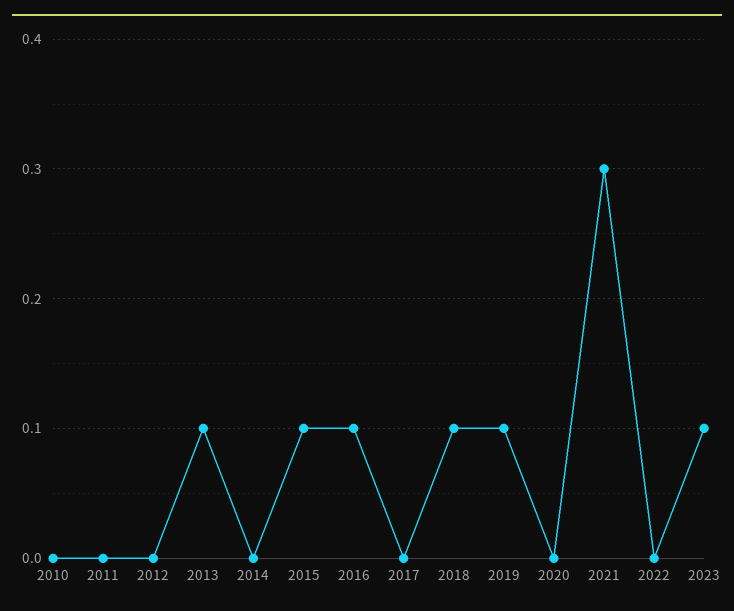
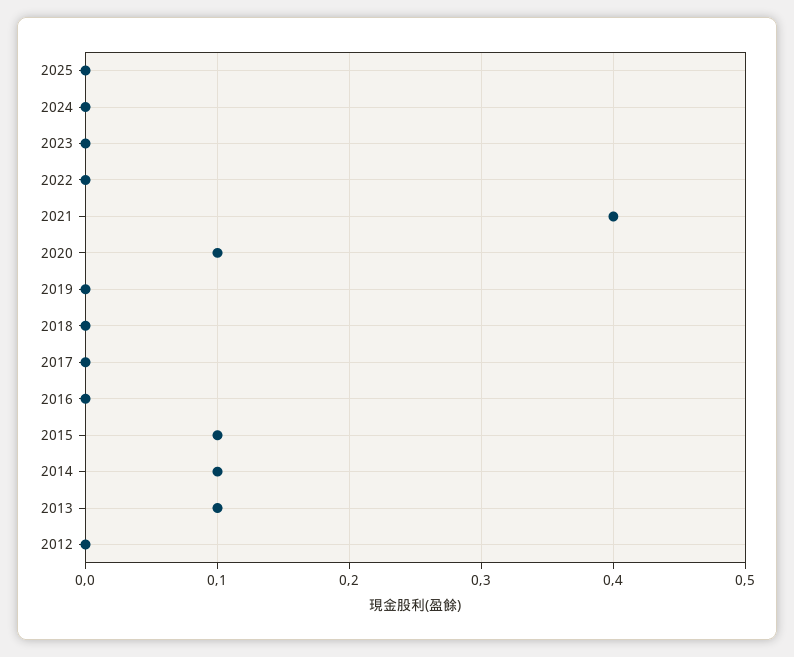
2010: 0 -> none
2011: 0 -> none
2014: 0 -> 0.1
2016: 0.1 -> 0
2018: 0.1 -> 0
2019: 0.1 -> 0
2020: 0 -> 0.1
2021: 0.3 -> 0.4
2023: 0.1 -> 0
2025: none -> 0
2024: none -> 0

